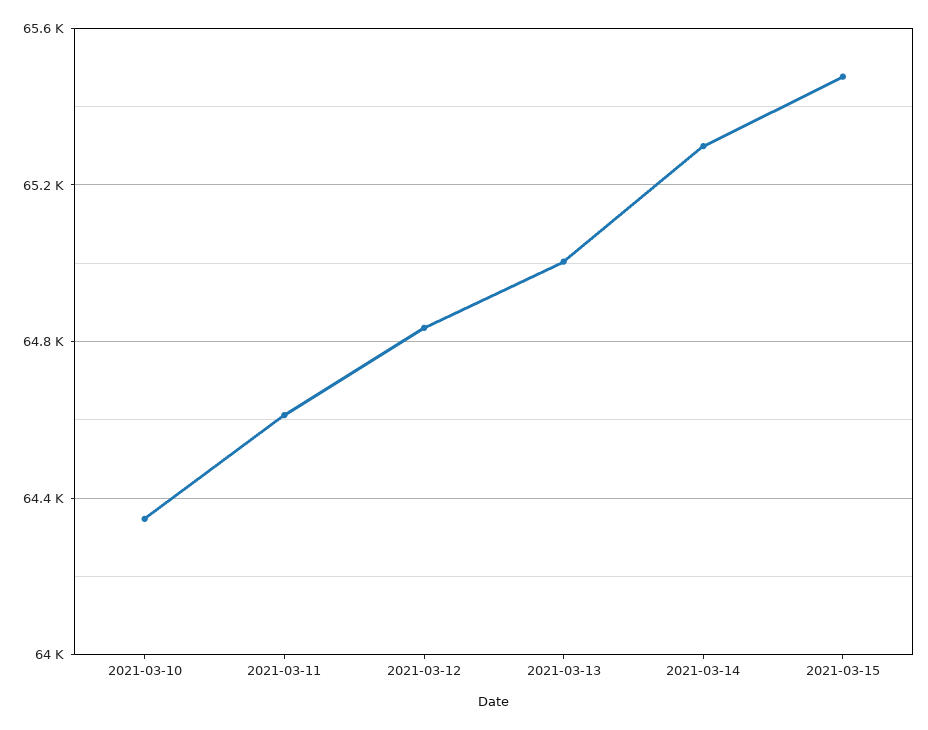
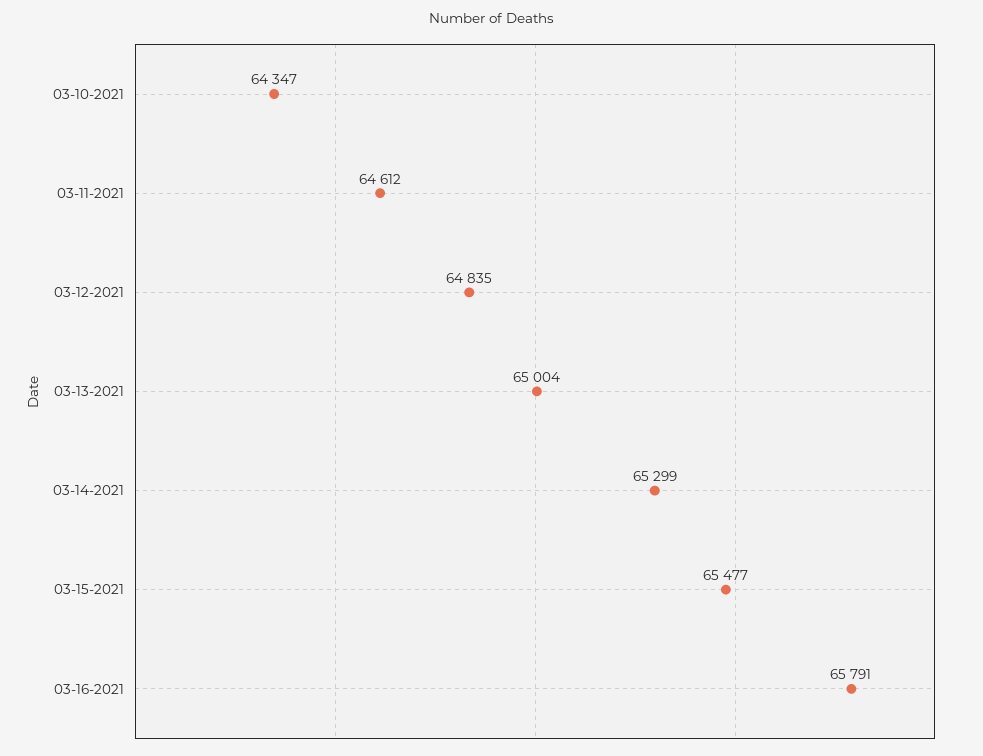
03-16-2021: none -> 65791

